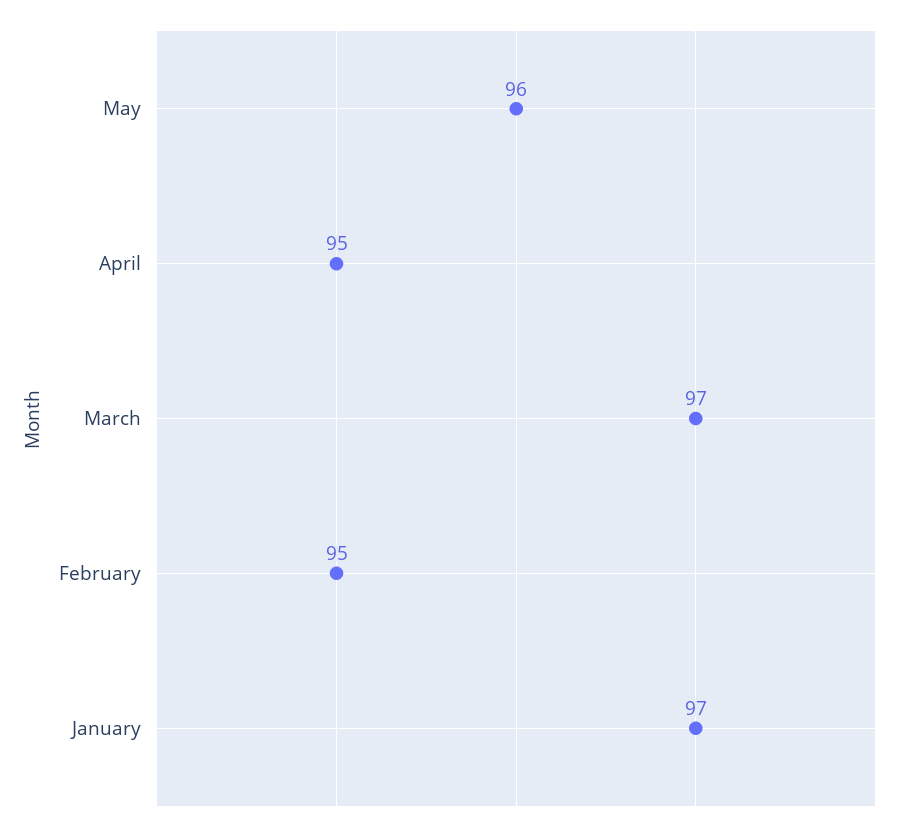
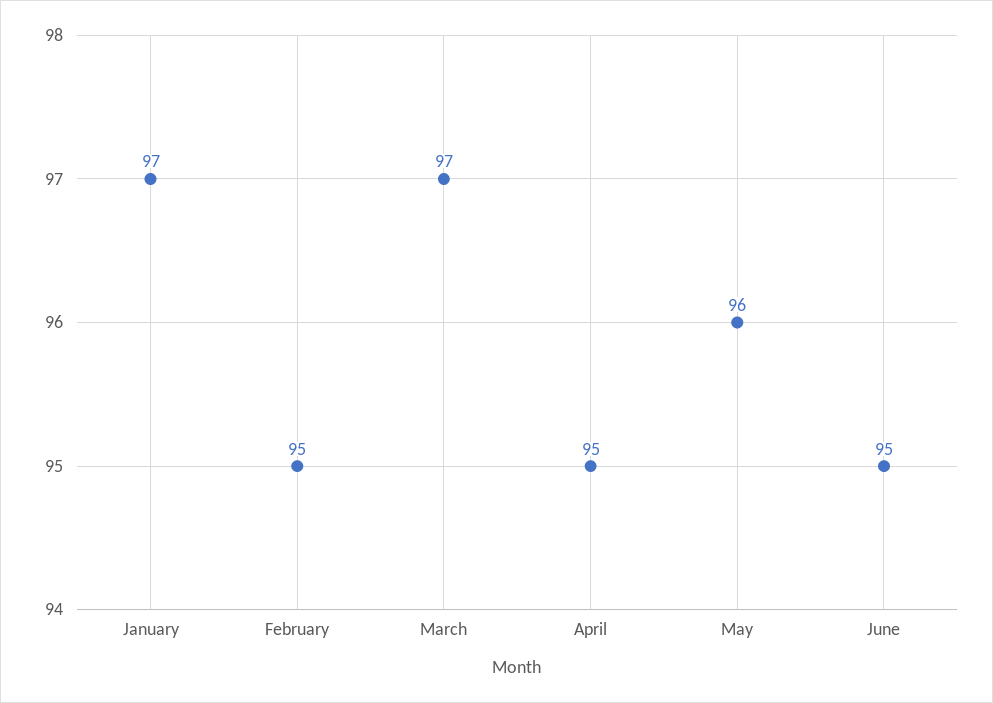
June: none -> 95

